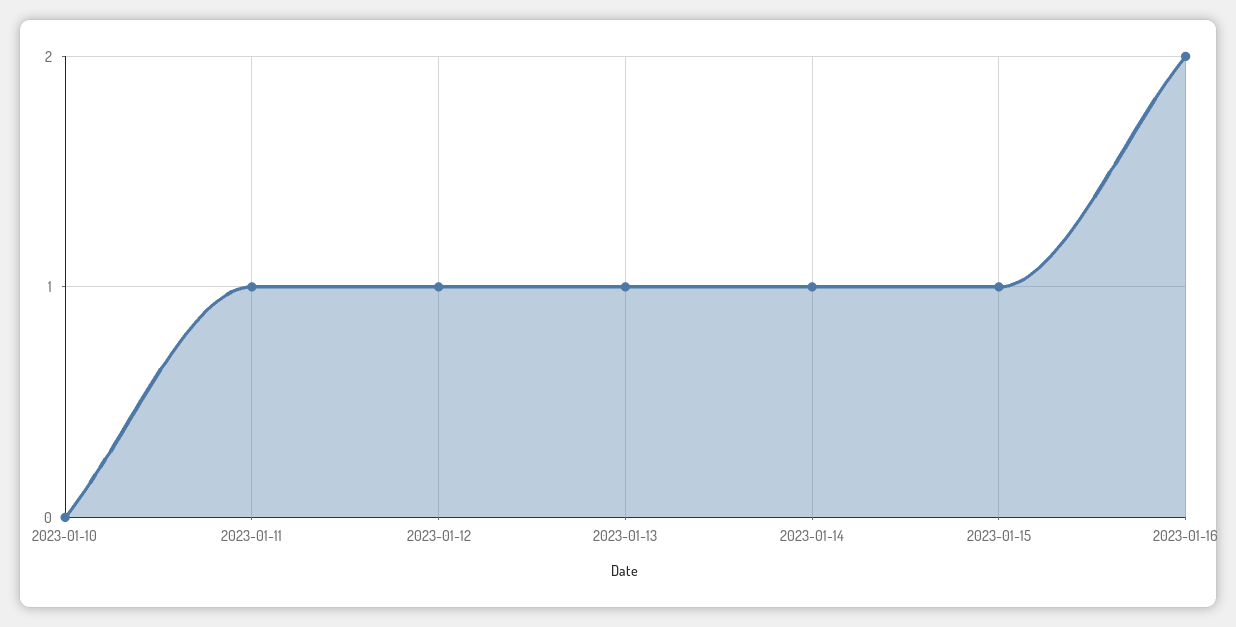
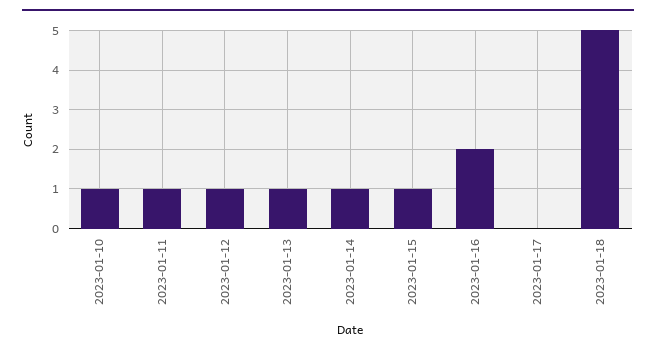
2023-01-10: 0 -> 1
2023-01-17: none -> 0
2023-01-18: none -> 5

